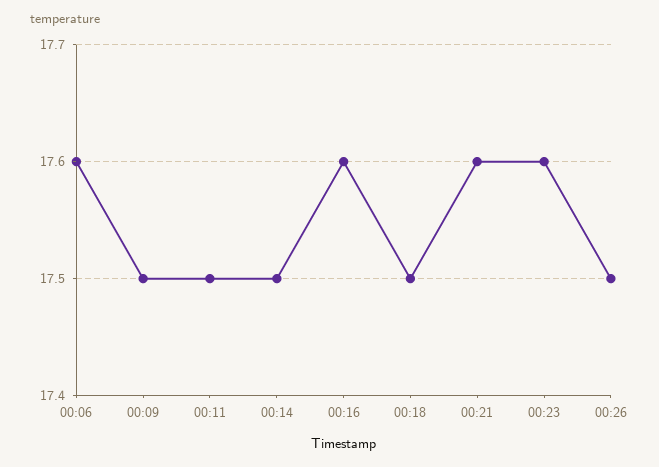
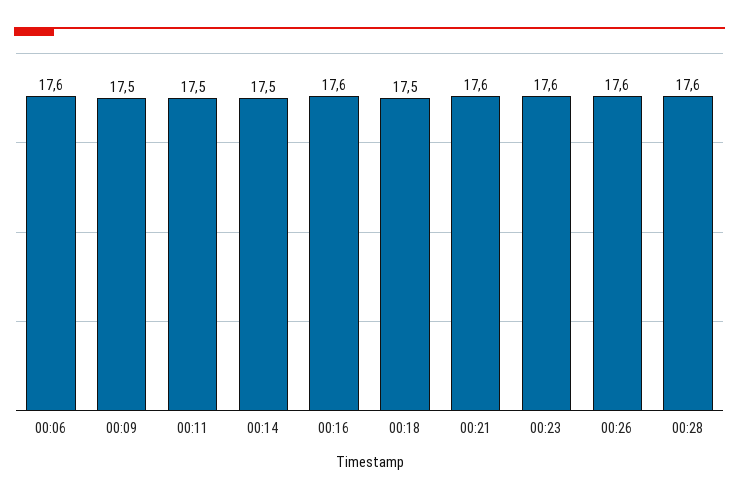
00:26: 17.5 -> 17.6
00:28: none -> 17.6

